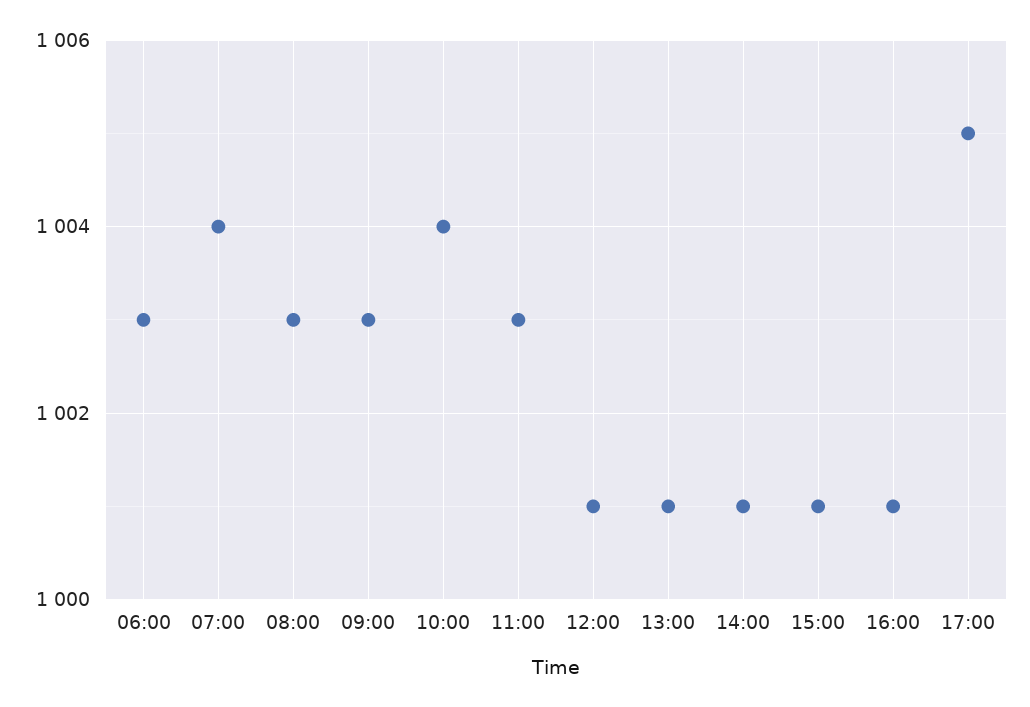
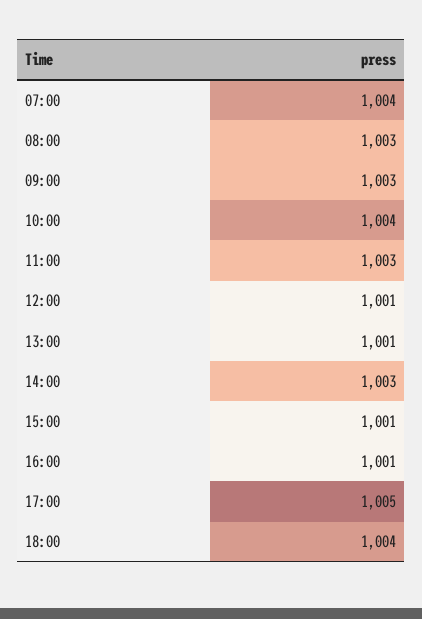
06:00: 1003 -> none
14:00: 1001 -> 1003
18:00: none -> 1004

